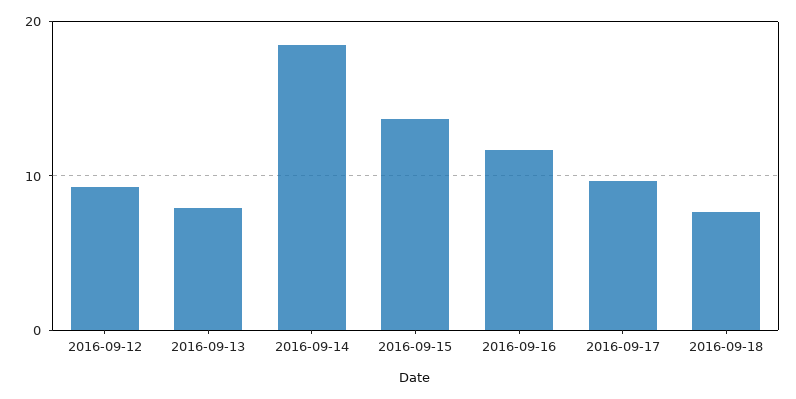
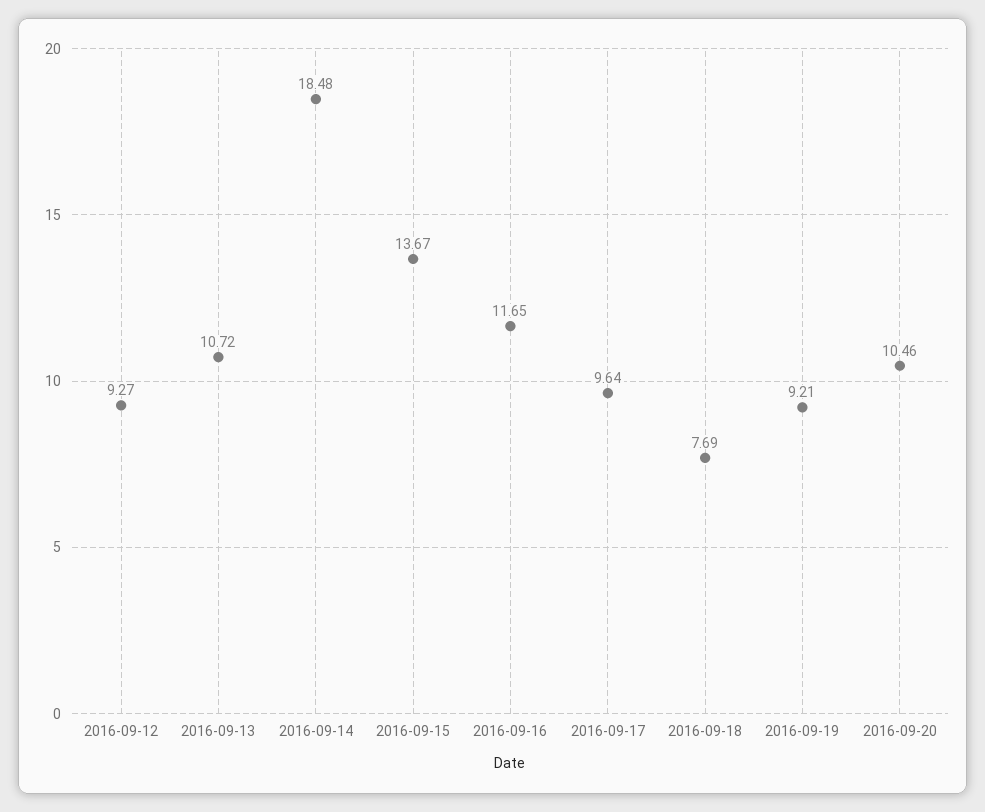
2016-09-13: 8 -> 10.72
2016-09-19: none -> 9.21
2016-09-20: none -> 10.46

